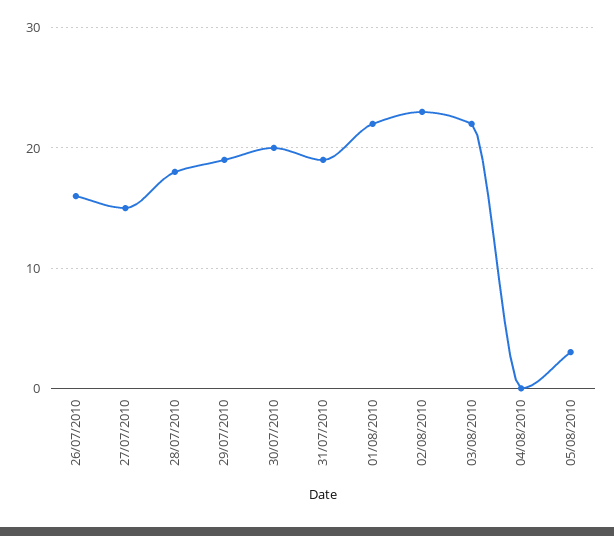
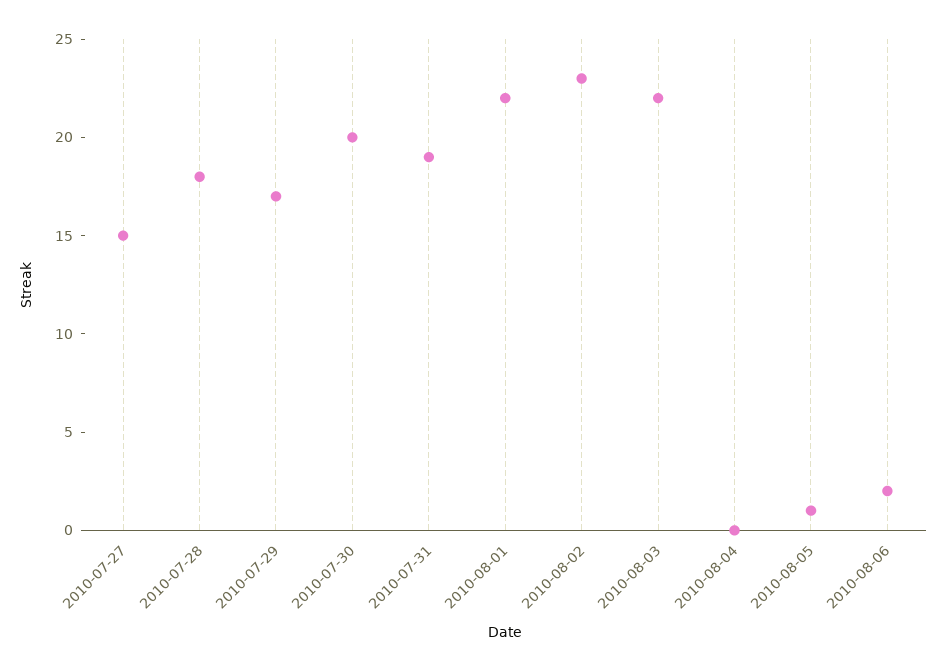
26/07/2010: 16 -> none
29/07/2010: 19 -> 17
05/08/2010: 3 -> 1
2010-08-06: none -> 2

